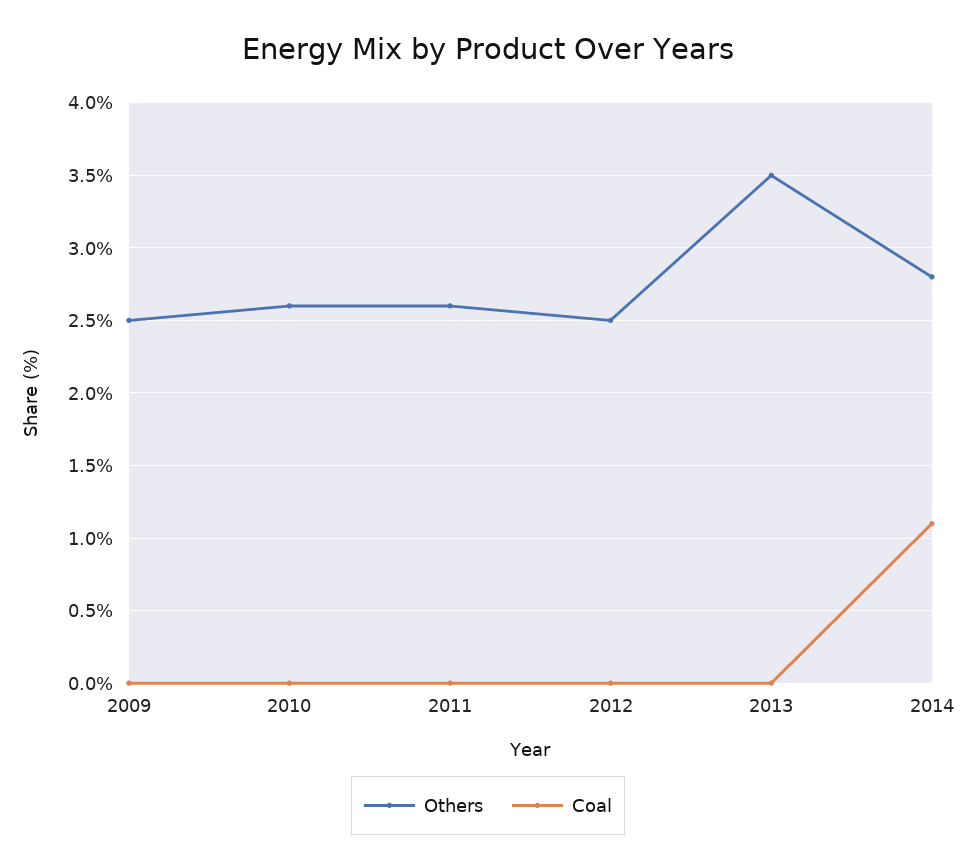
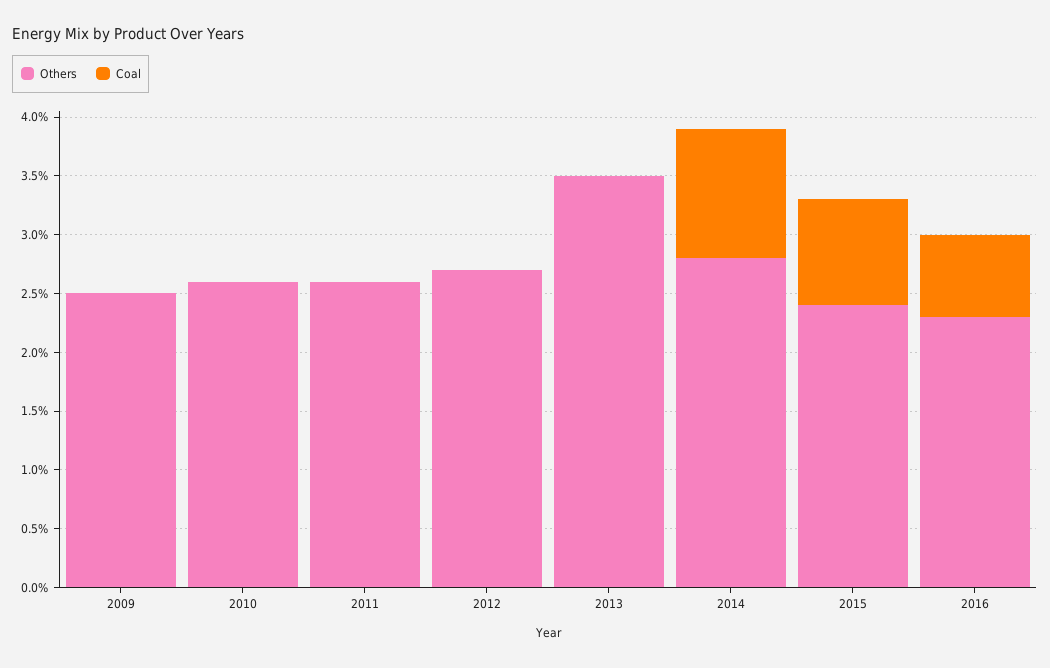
Others, 2012: 2.5 -> 2.7
Others, 2015: none -> 2.4
Coal, 2015: none -> 0.9
Others, 2016: none -> 2.3
Coal, 2016: none -> 0.7

